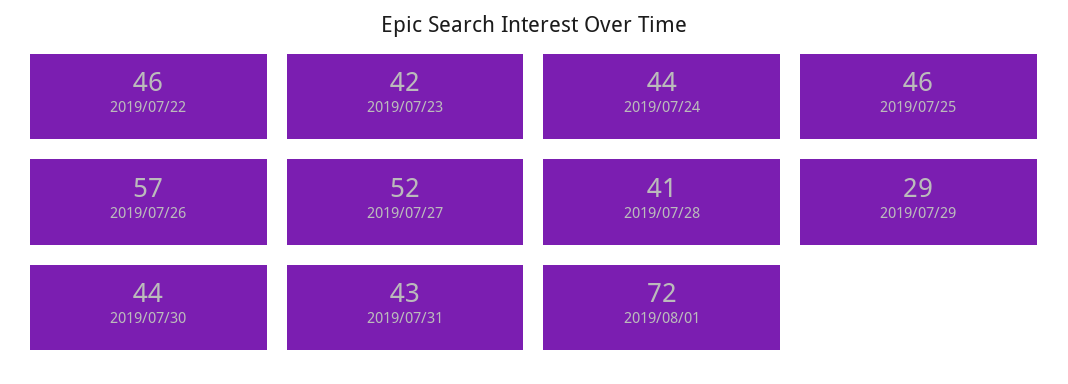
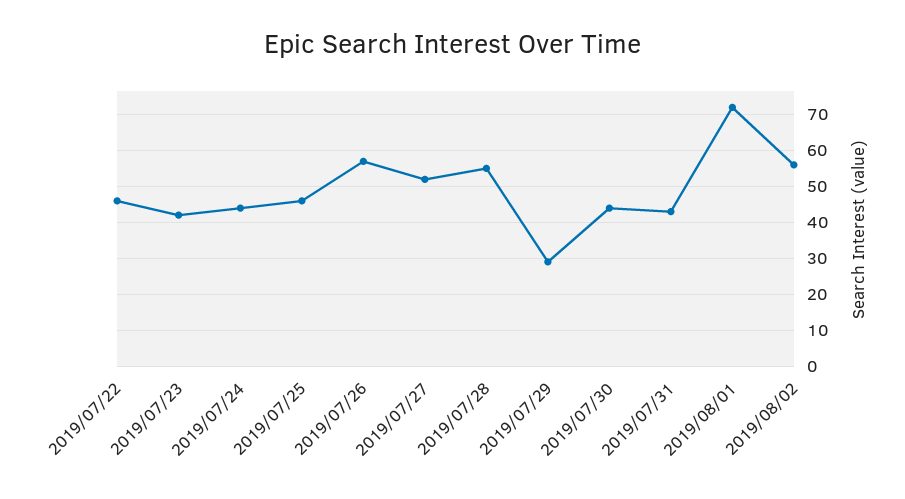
2019/07/28: 41 -> 55
2019/08/02: none -> 55

